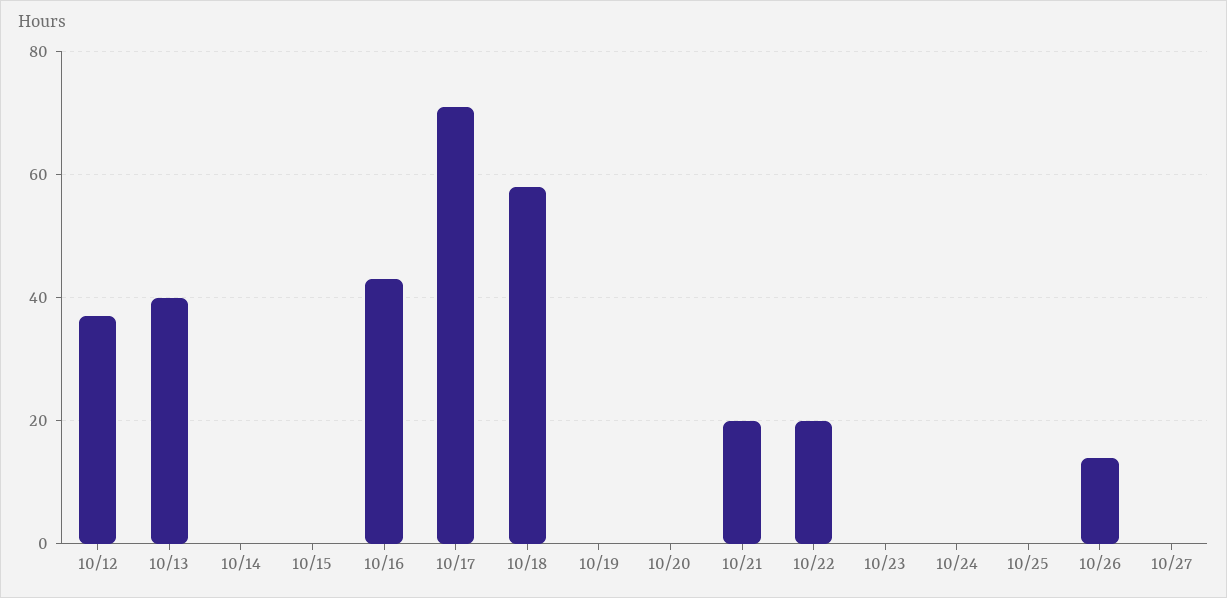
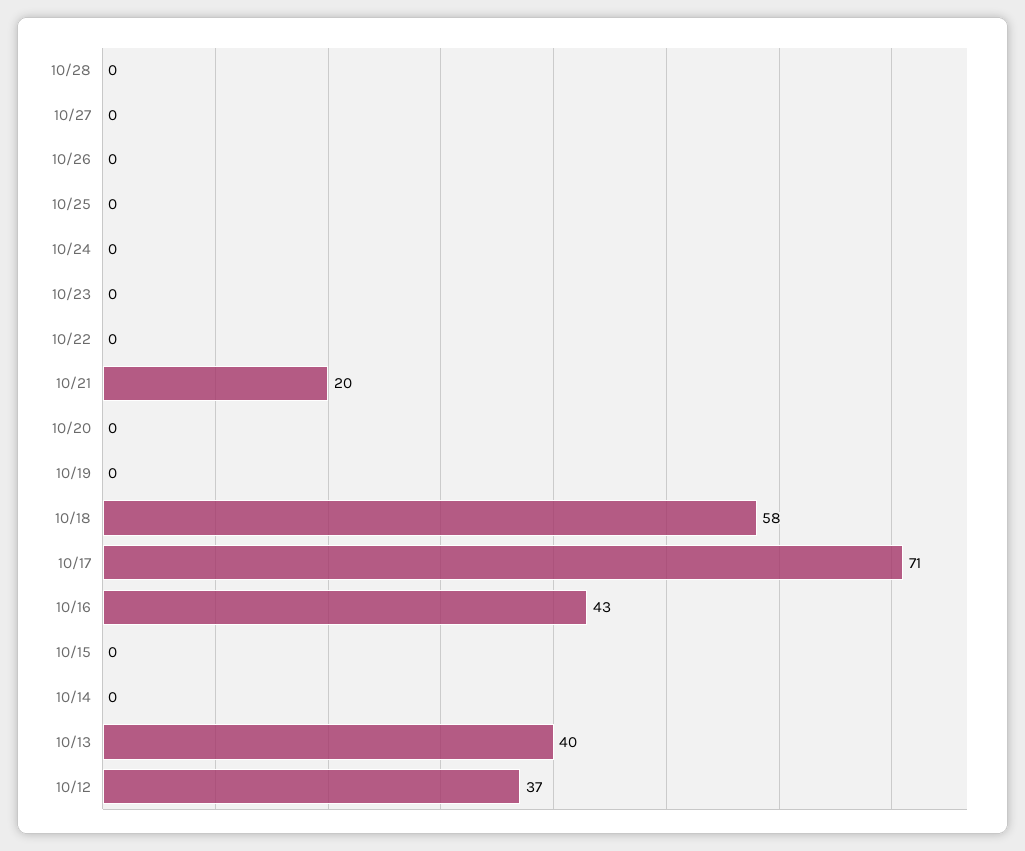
10/22: 20 -> 0
10/26: 15 -> 0
10/28: none -> 0

